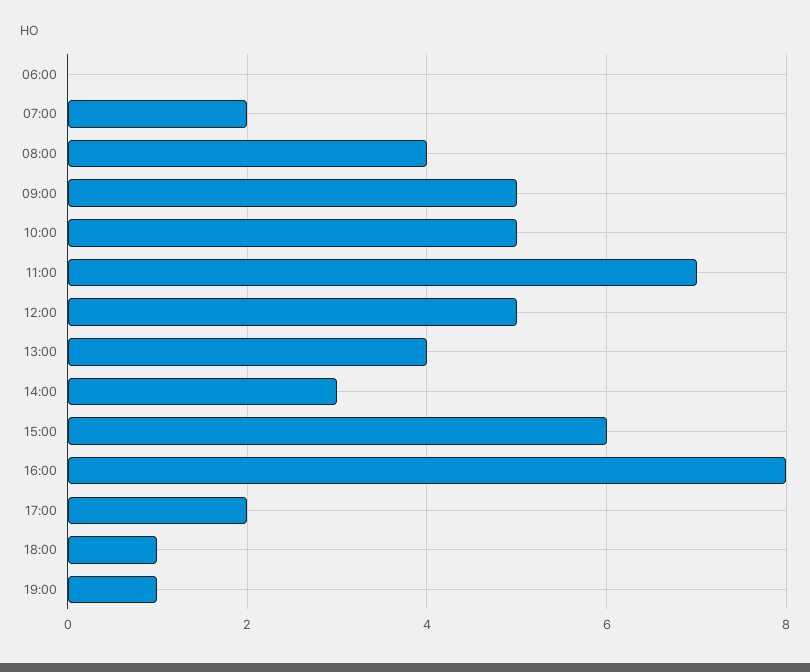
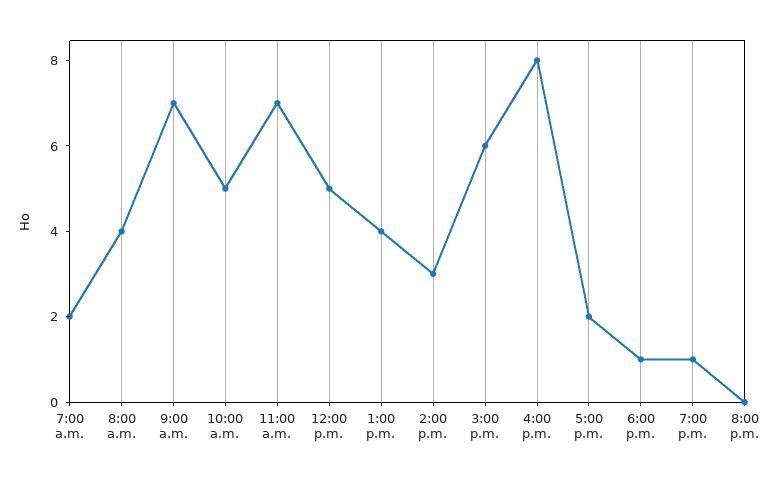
06:00: 0 -> none
09:00: 5 -> 7
8:00 p.m.: none -> 0

